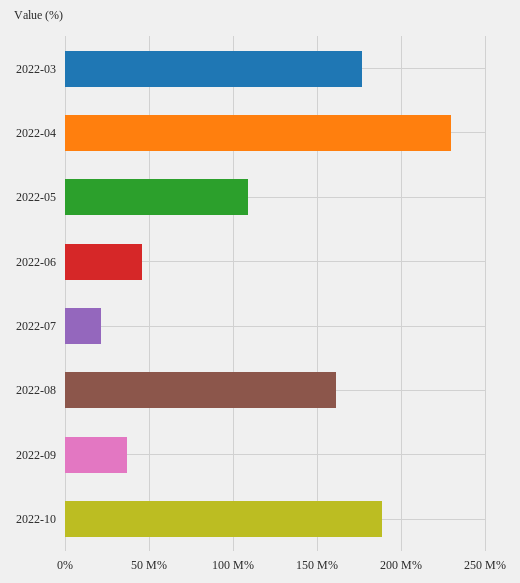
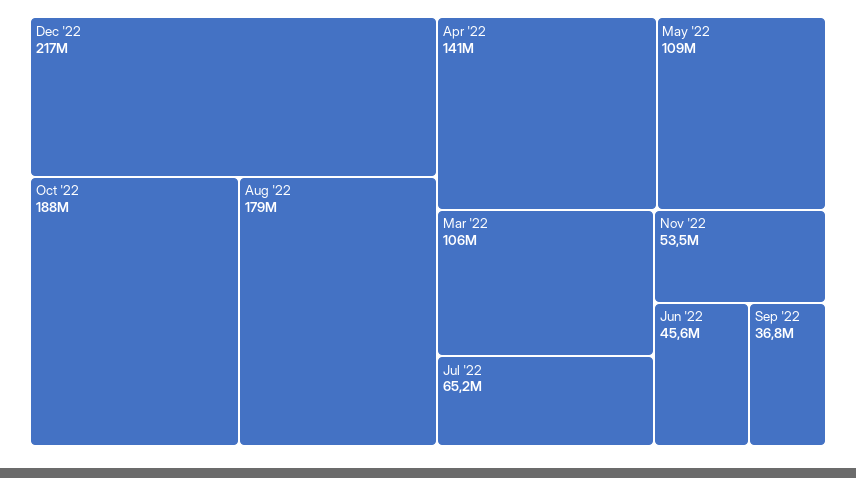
2022-03: 175000000 -> 106000000
2022-04: 230000000 -> 141000000
2022-07: 20000000 -> 65200000
2022-08: 160000000 -> 179000000
Dec '22: none -> 217000000
Nov '22: none -> 53500000

